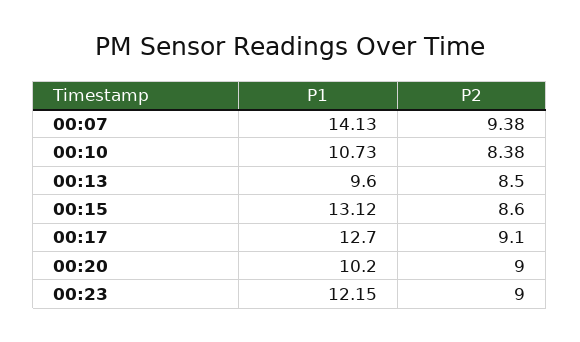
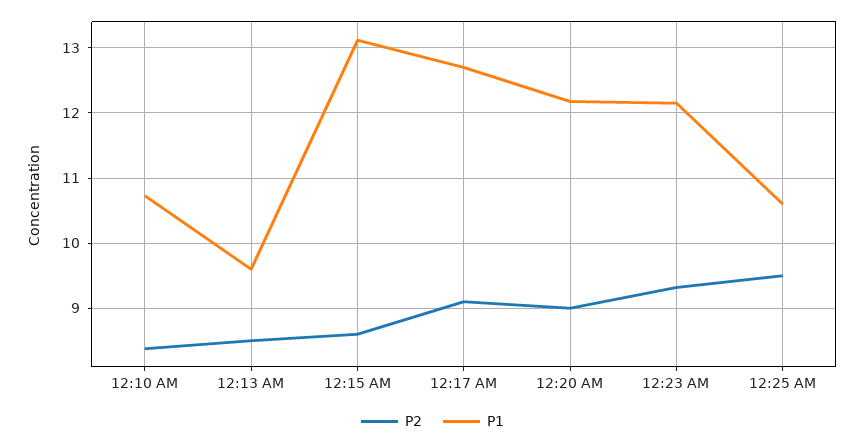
P1, 00:07: 14.13 -> none
P2, 00:07: 9.38 -> none
P1, 00:20: 10.2 -> 12.2
P2, 00:23: 9 -> 9.3
P2, 12:25 AM: none -> 9.5
P1, 12:25 AM: none -> 10.6

